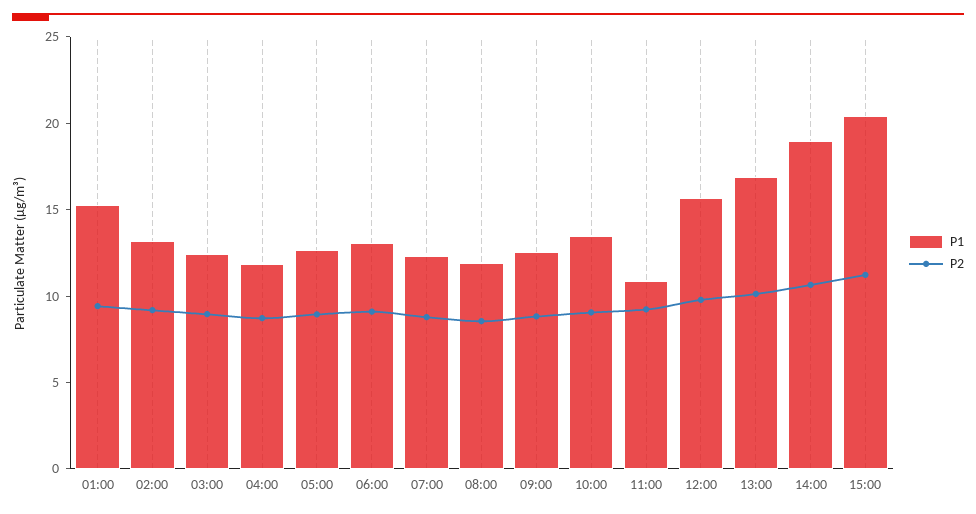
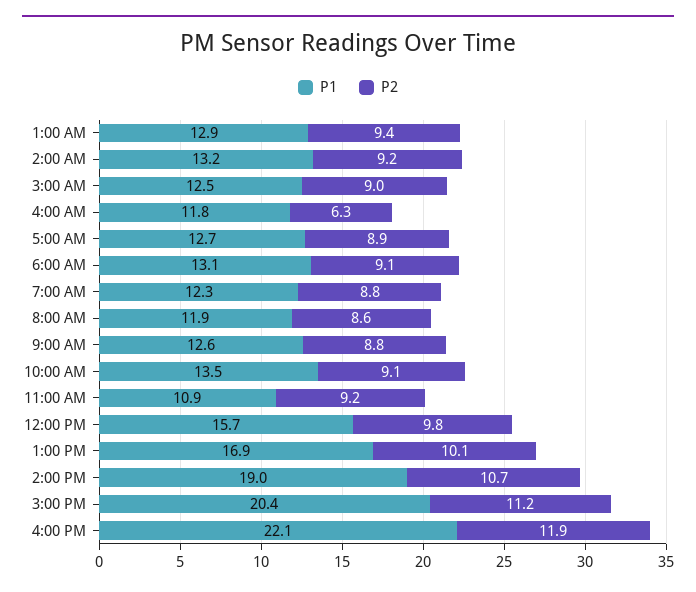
P1, 01:00: 15 -> 12.9
P2, 04:00: 9 -> 6.3
P1, 4:00 PM: none -> 22.1
P2, 4:00 PM: none -> 11.9

